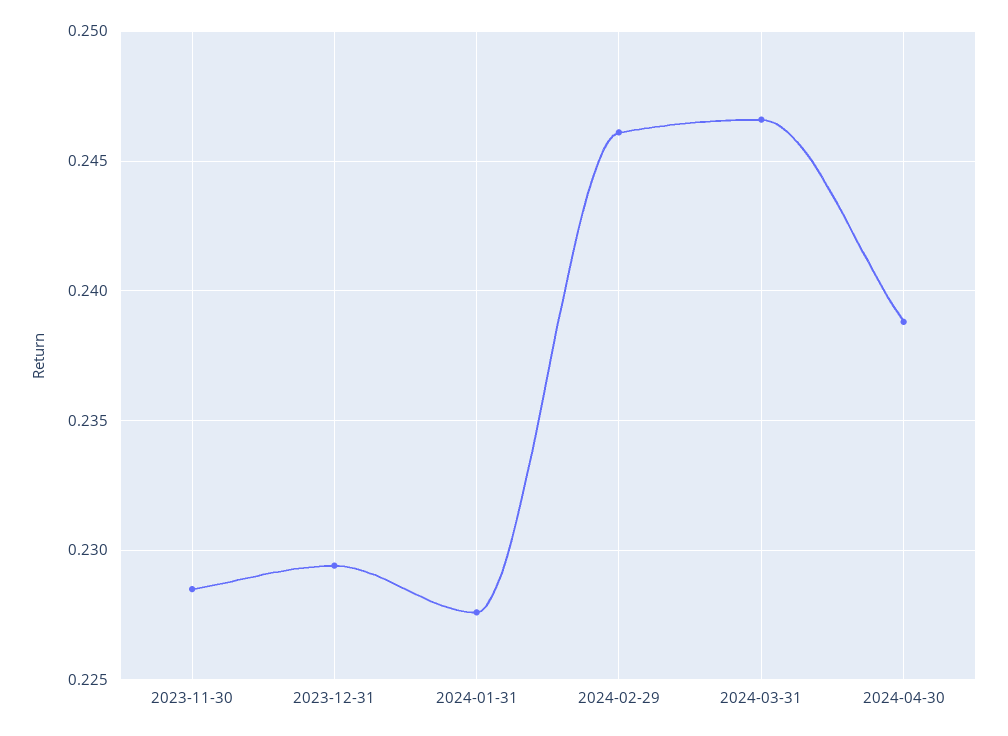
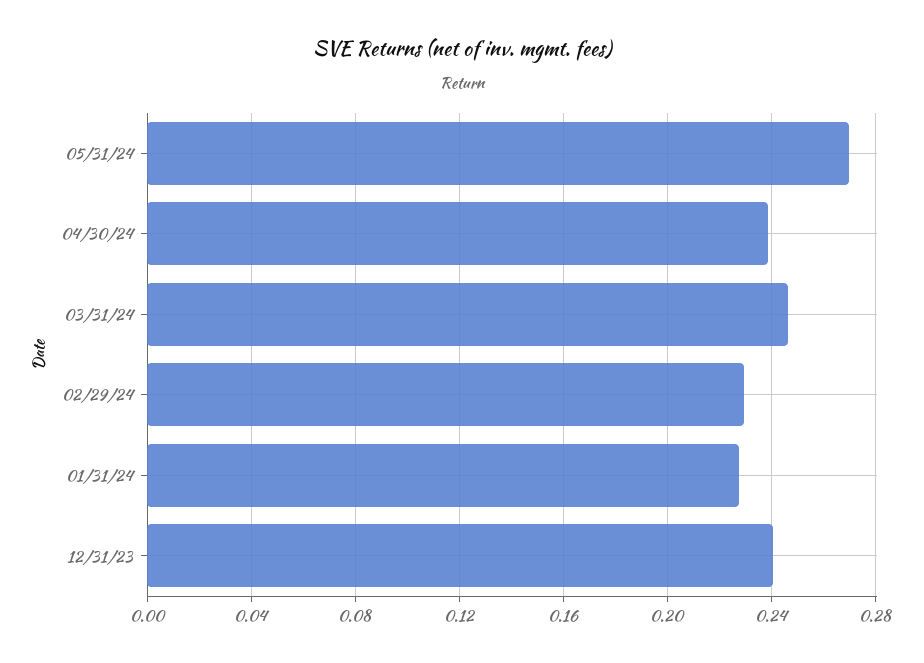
2023-11-30: 0.2285 -> none
2023-12-31: 0.2295 -> 0.24
2024-02-29: 0.246 -> 0.23
05/31/24: none -> 0.27

